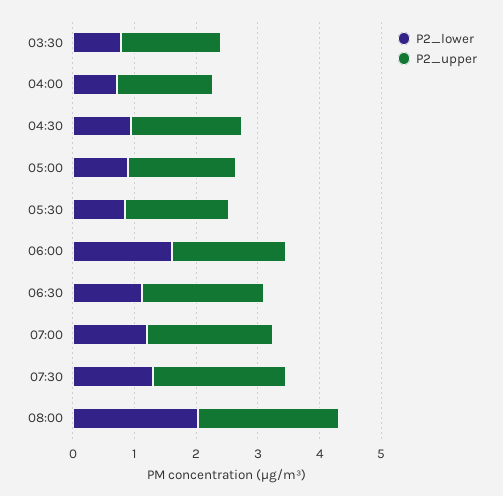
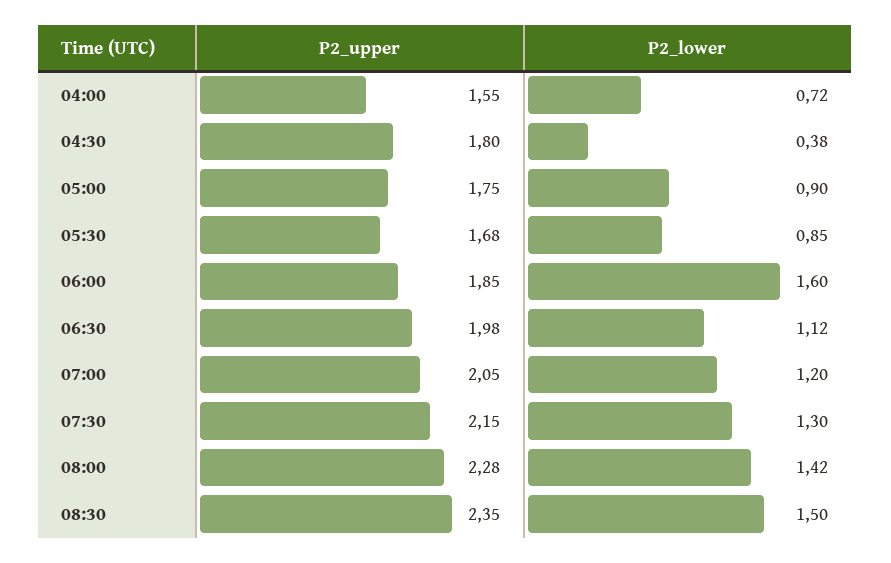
P2_lower, 03:30: 0.8 -> none
P2_upper, 03:30: 1.6 -> none
P2_lower, 04:30: 1 -> 0.38
P2_lower, 08:00: 2 -> 1.42
P2_upper, 08:30: none -> 2.35
P2_lower, 08:30: none -> 1.5

